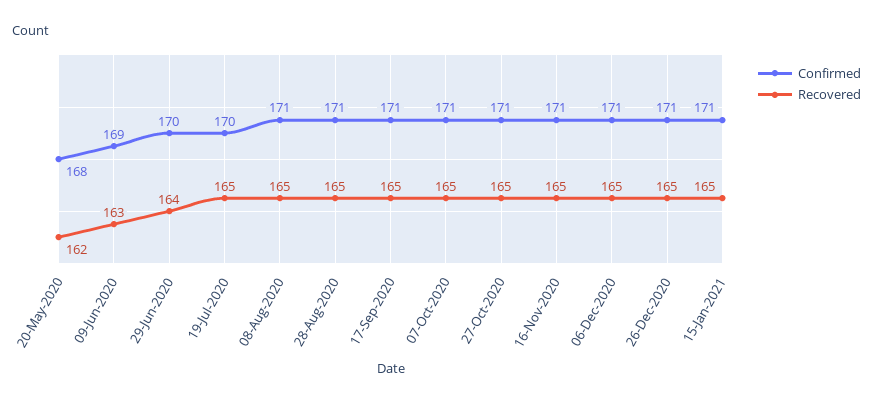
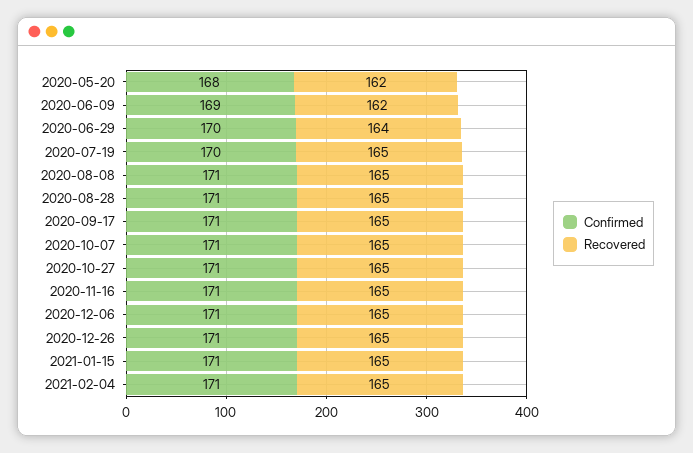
Recovered, 09-Jun-2020: 163 -> 162
Confirmed, 2021-02-04: none -> 171
Recovered, 2021-02-04: none -> 165

